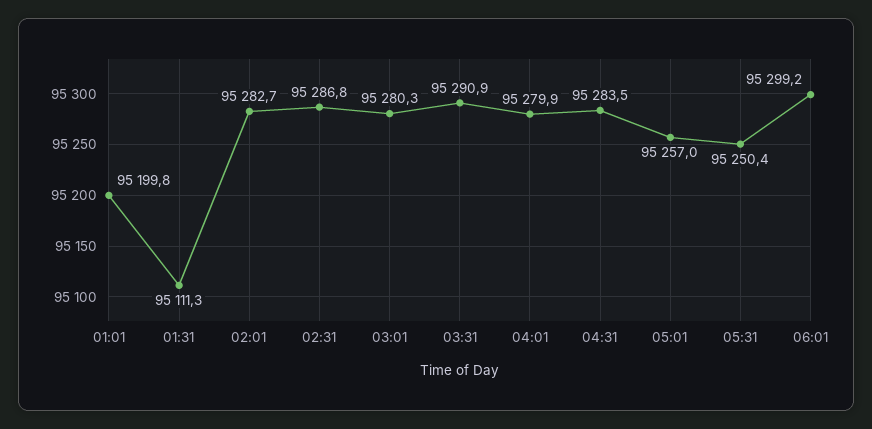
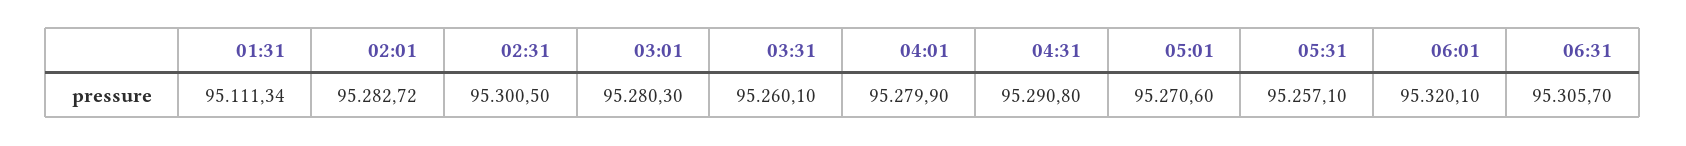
01:01: 95199.8 -> none
02:31: 95286.8 -> 95300.5
03:31: 95290.9 -> 95260.1
04:31: 95283.5 -> 95290.8
05:01: 95257 -> 95270.6
05:31: 95250.4 -> 95257.1
06:01: 95299.2 -> 95320.1
06:31: none -> 95305.7

